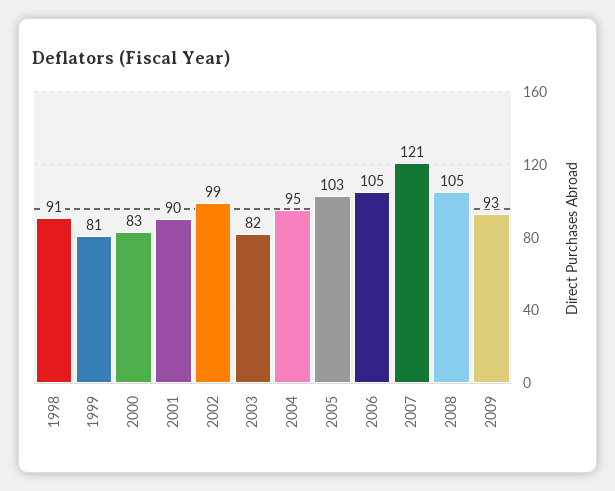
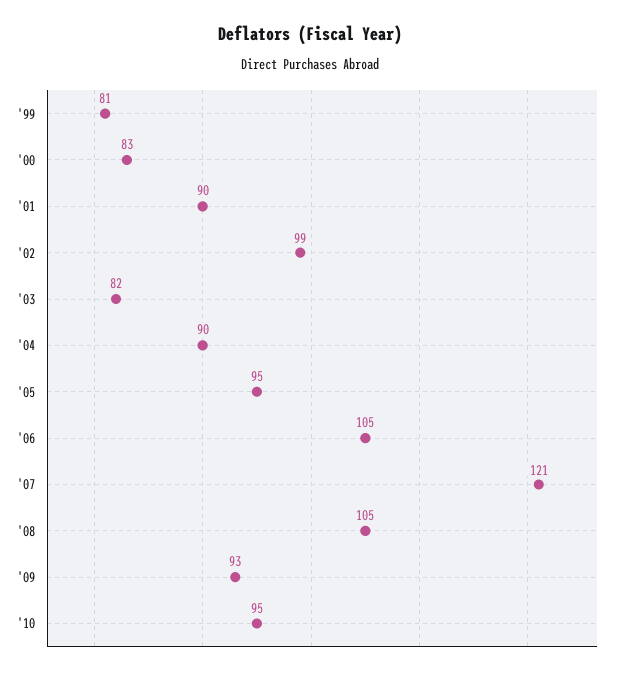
1998: 91 -> none
2004: 95 -> 90
2005: 103 -> 95
'10: none -> 95

